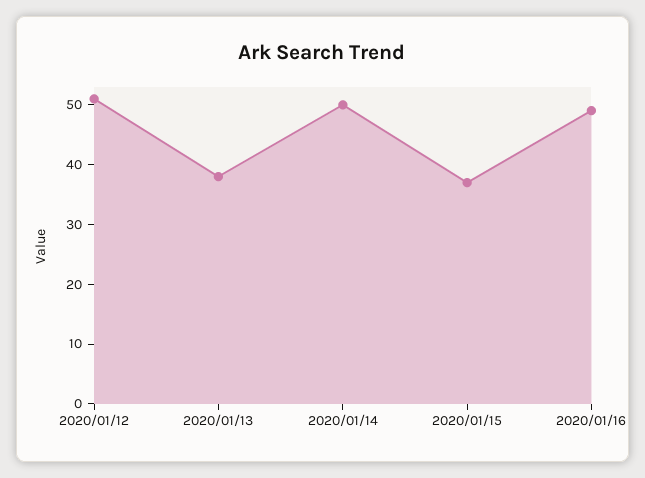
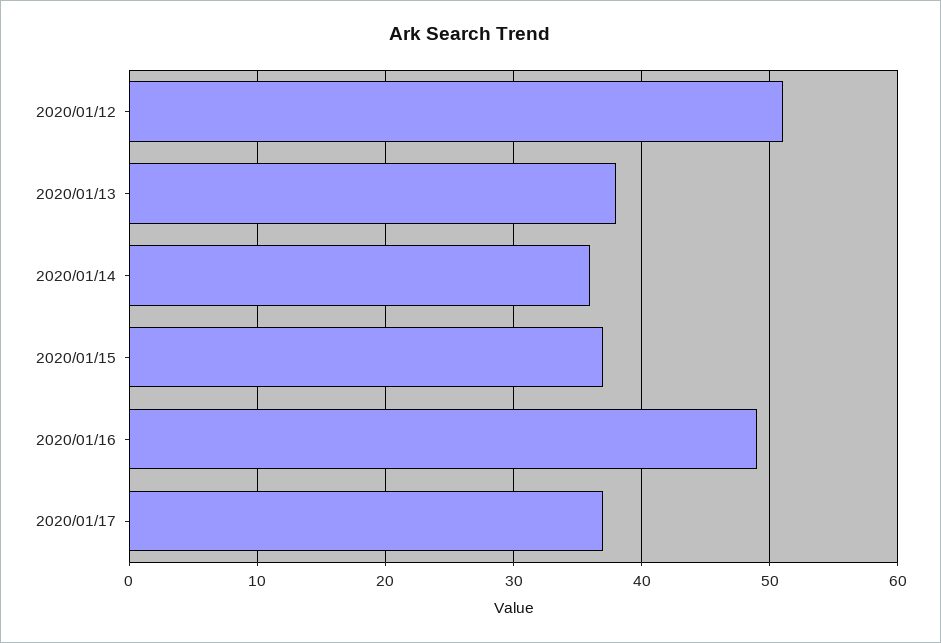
2020/01/14: 50 -> 36
2020/01/17: none -> 37

